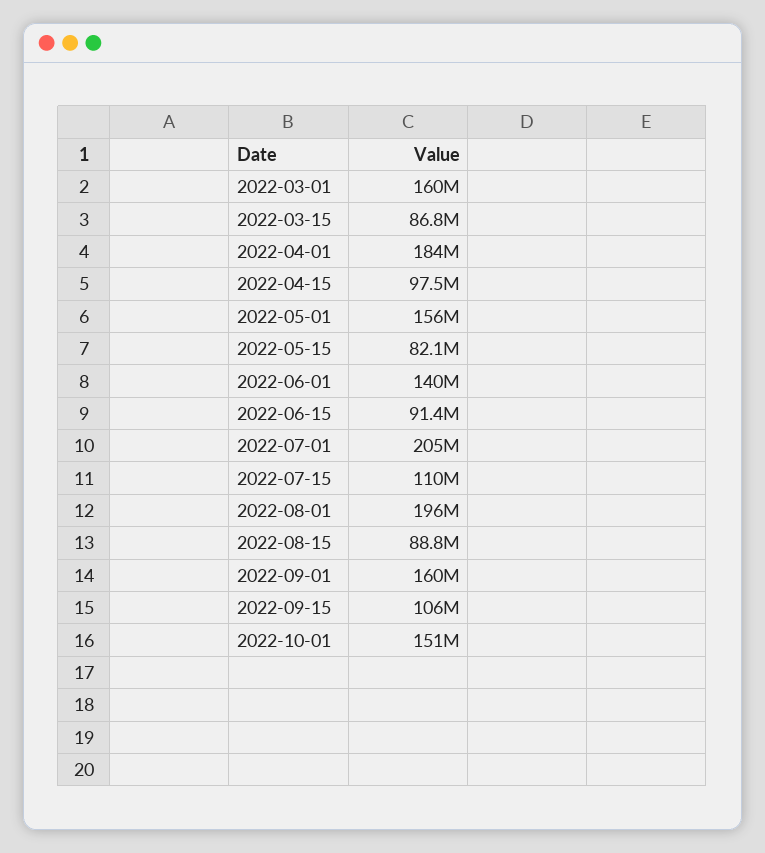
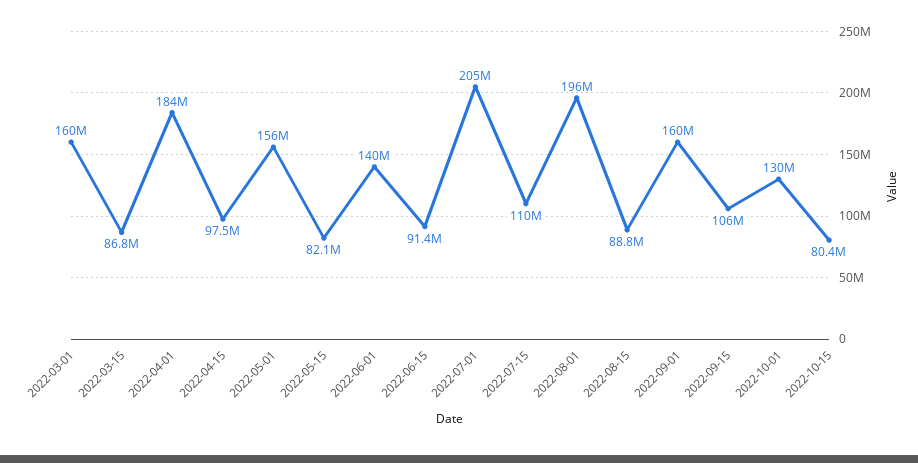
2022-10-01: 151000000 -> 130000000
2022-10-15: none -> 80400000

